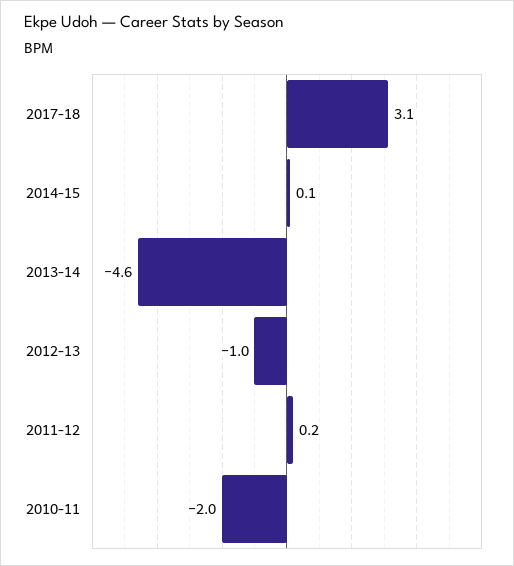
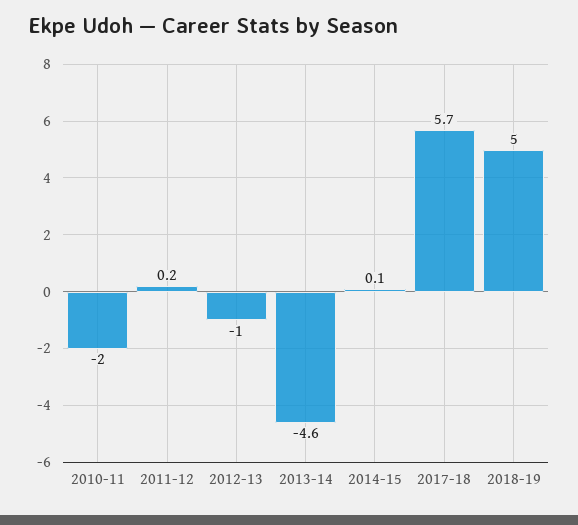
2017-18: 3.1 -> 5.7
2018-19: none -> 5

